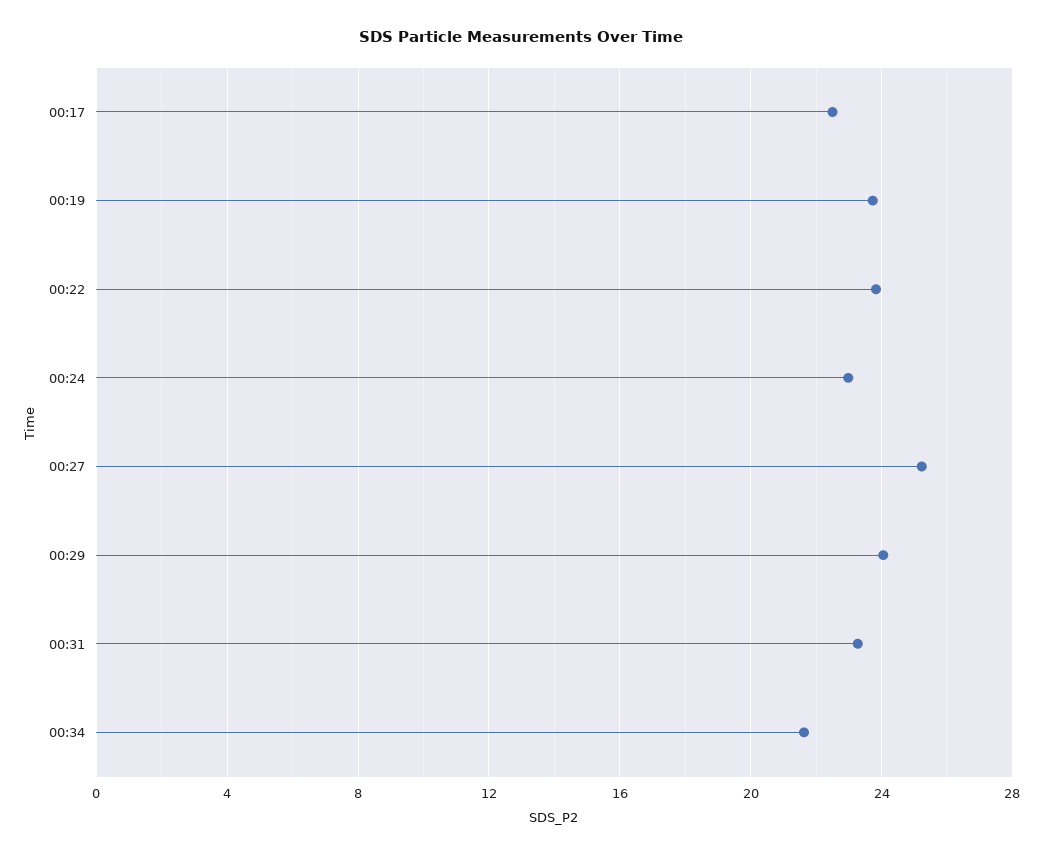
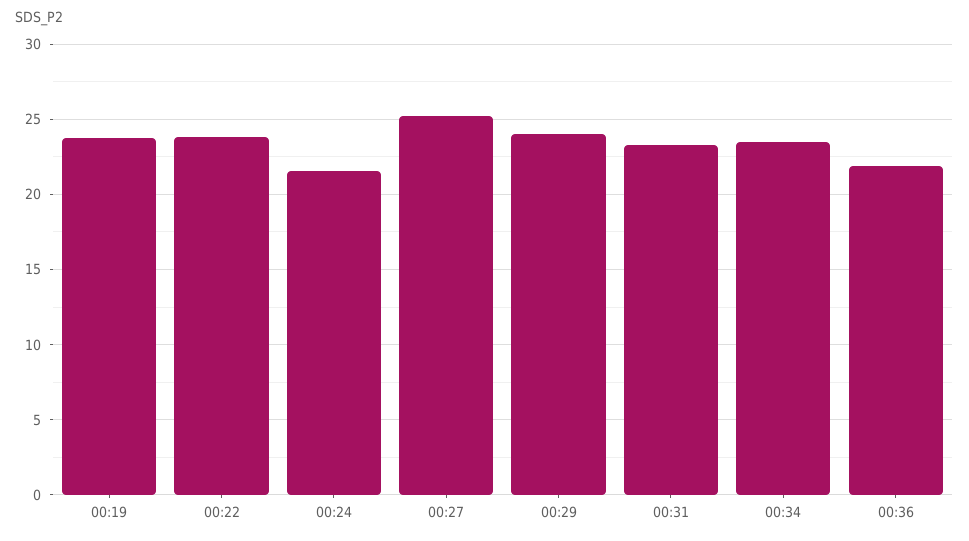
00:17: 22.5 -> none
00:24: 23 -> 21.5
00:34: 21.5 -> 23.5
00:36: none -> 22

